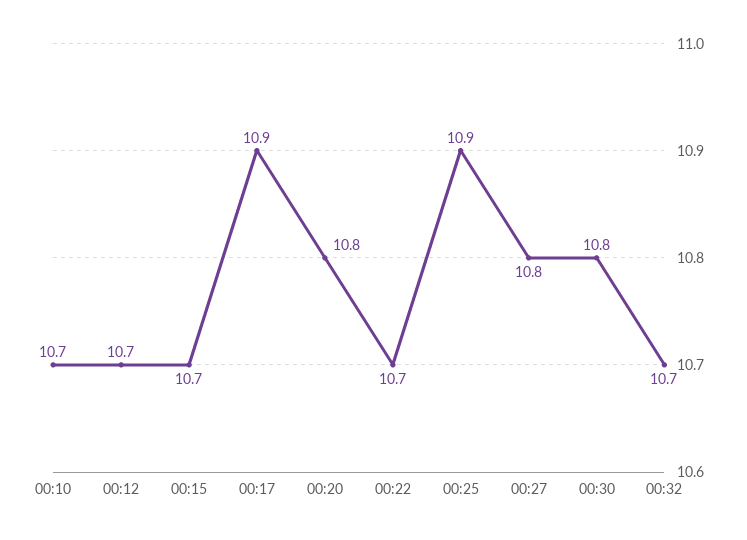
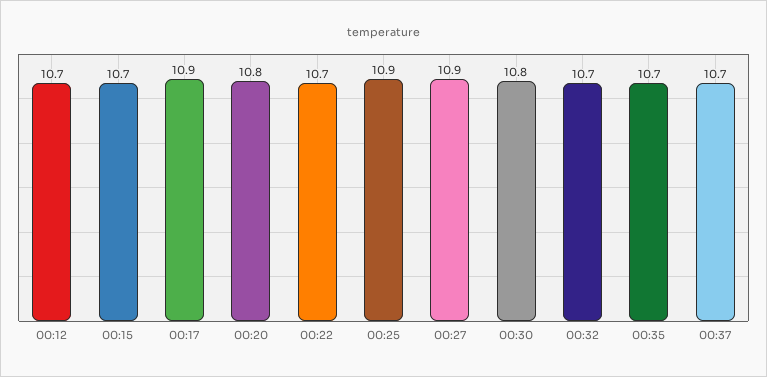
00:10: 10.7 -> none
00:27: 10.8 -> 10.9
00:35: none -> 10.7
00:37: none -> 10.7

